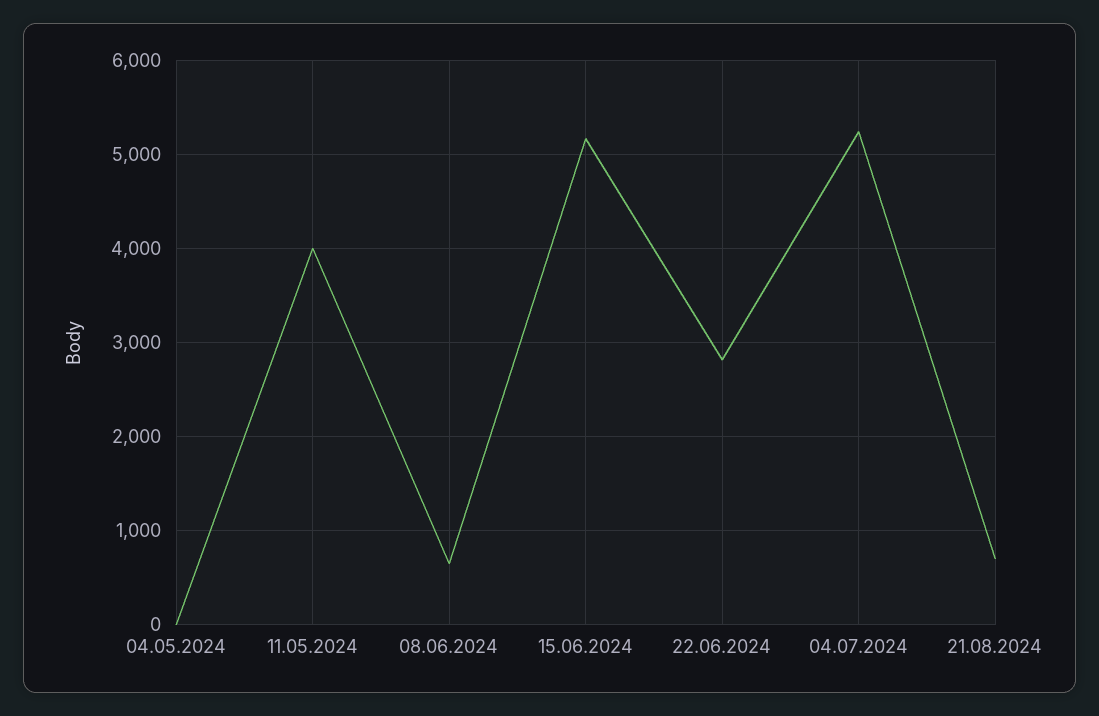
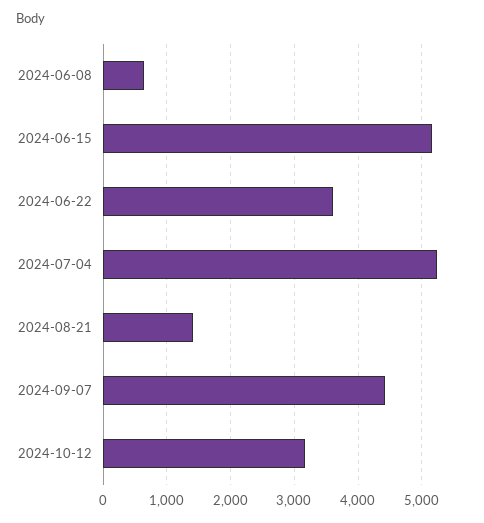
04.05.2024: 0 -> none
11.05.2024: 4000 -> none
22.06.2024: 2800 -> 3600
21.08.2024: 700 -> 1400
2024-09-07: none -> 4400
2024-10-12: none -> 3200

